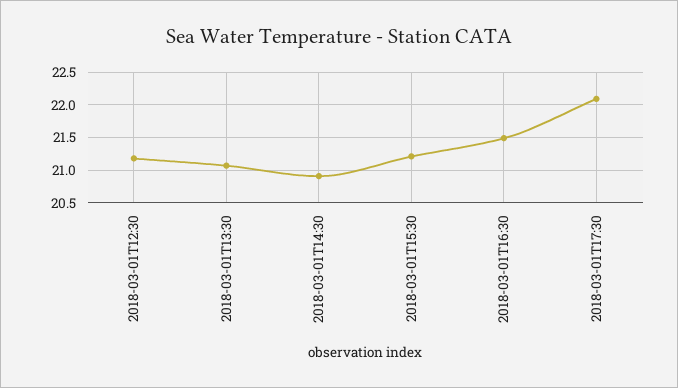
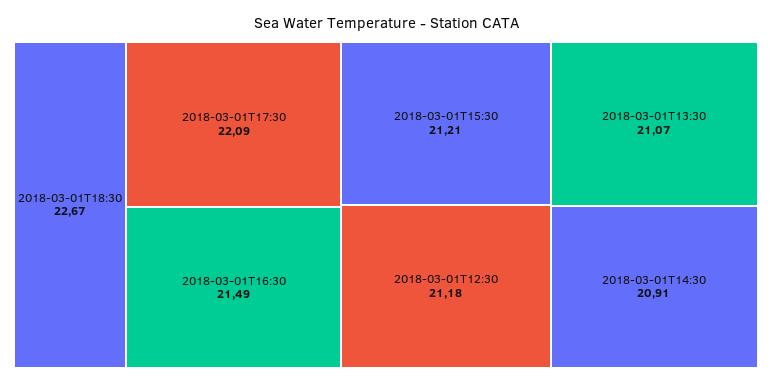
2018-03-01T18:30: none -> 22.67

